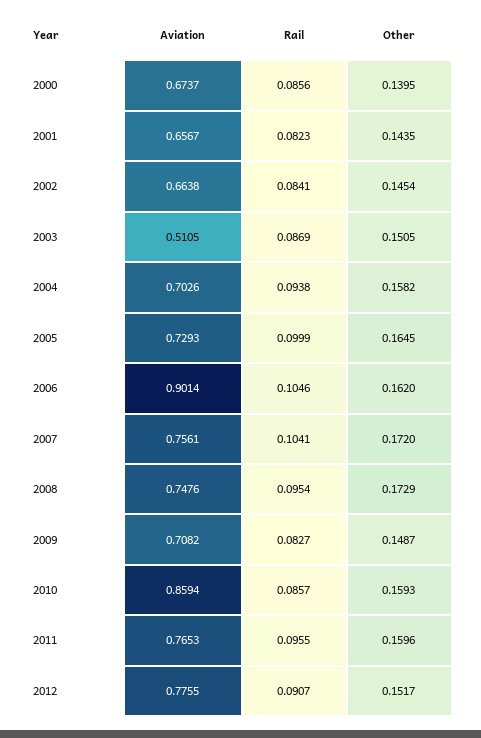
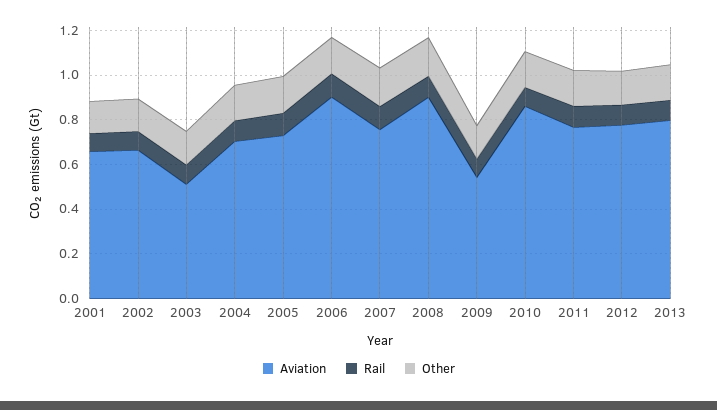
Aviation, 2000: 0.6737 -> none
Rail, 2000: 0.0856 -> none
Other, 2000: 0.1395 -> none
Aviation, 2008: 0.7476 -> 0.9
Aviation, 2009: 0.7082 -> 0.55
Aviation, 2013: none -> 0.8
Rail, 2013: none -> 0.1
Other, 2013: none -> 0.15

